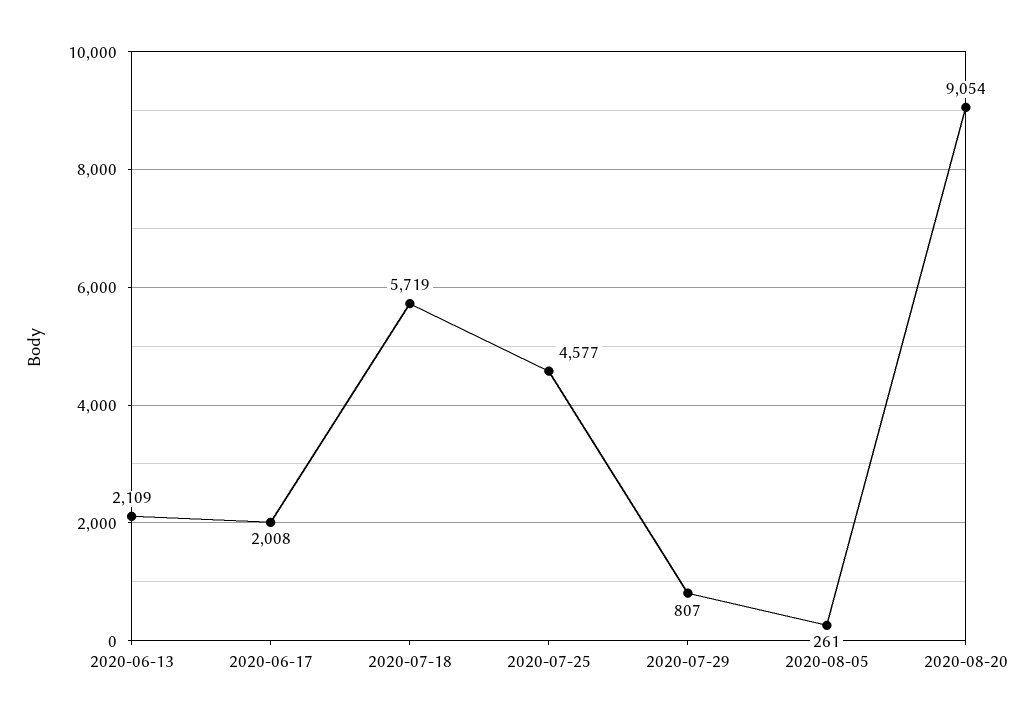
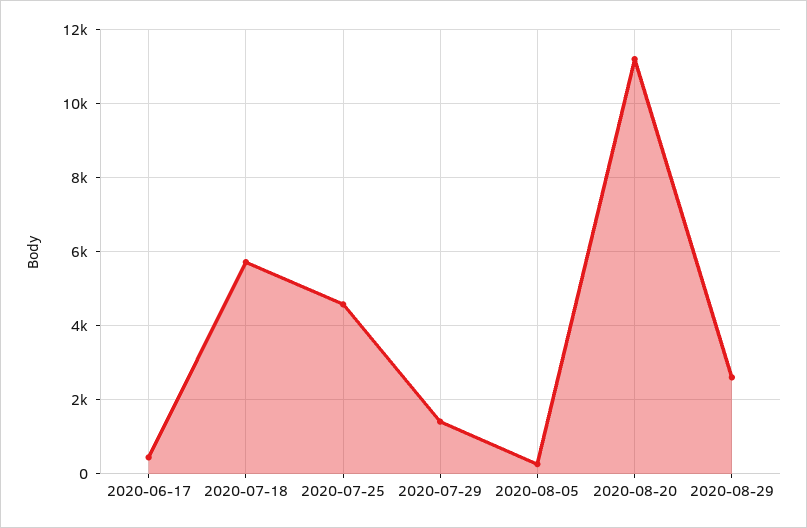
2020-06-13: 2109 -> none
2020-06-17: 2008 -> 400
2020-07-29: 807 -> 1400
2020-08-20: 9054 -> 11200
2020-08-29: none -> 2600

